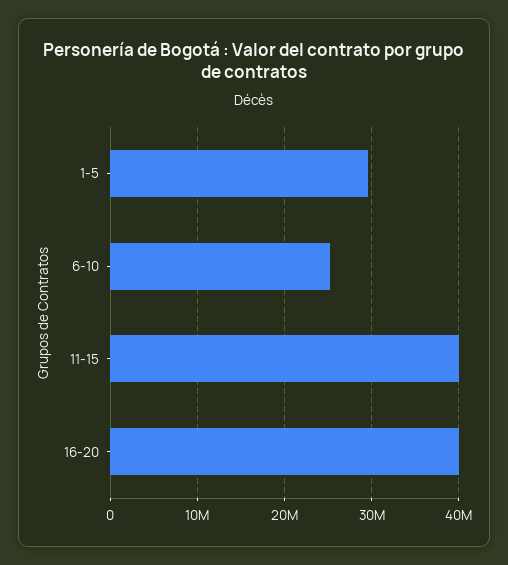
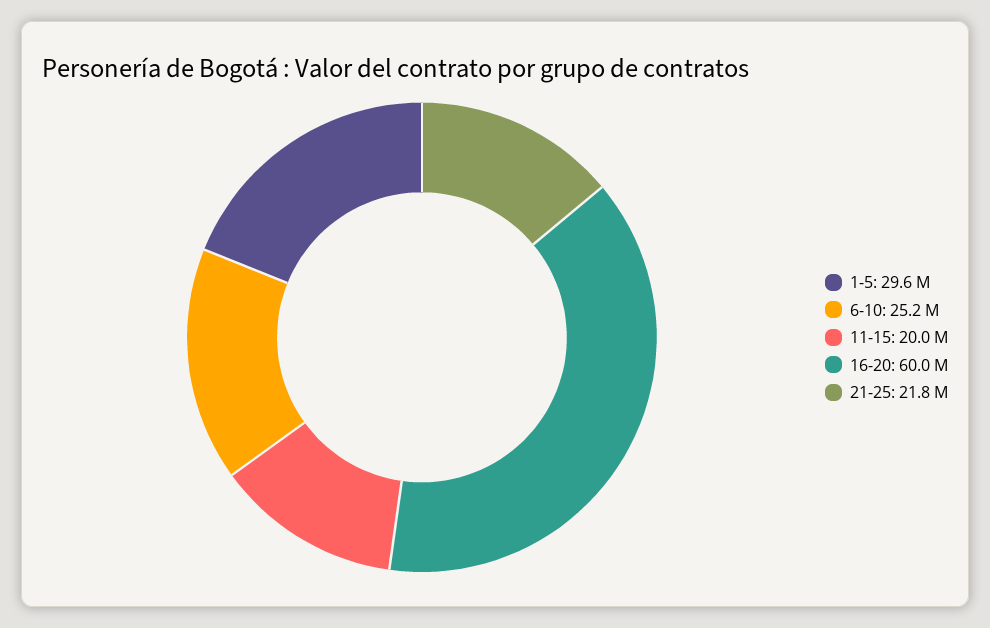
11-15: 40000000 -> 20000000
16-20: 40000000 -> 60000000
21-25: none -> 21800000

